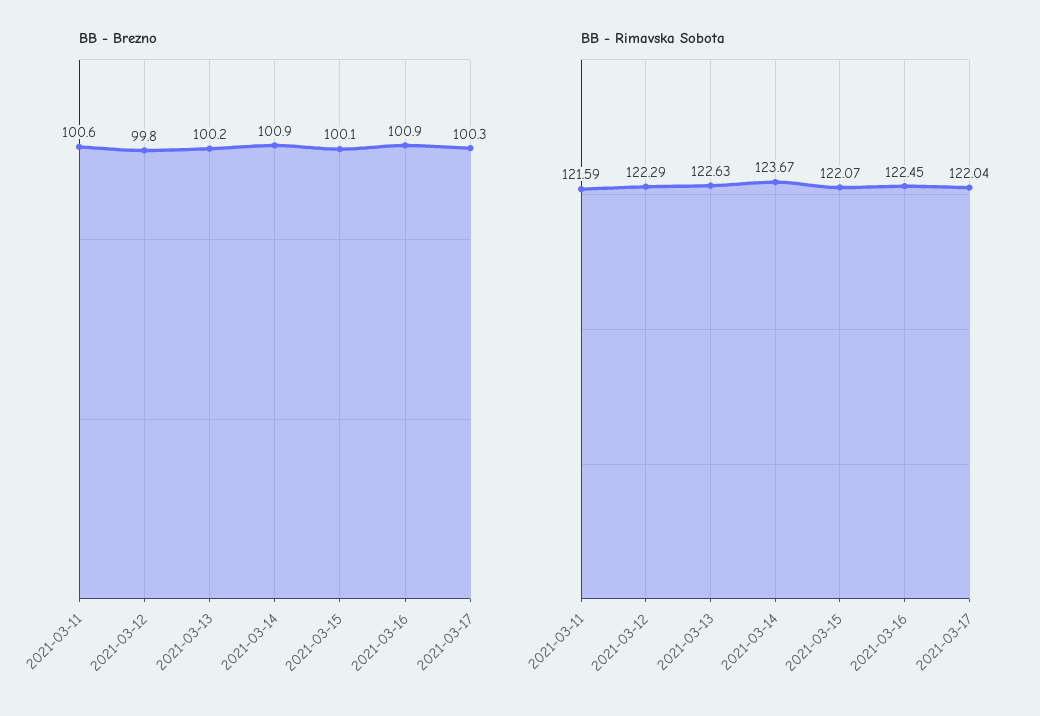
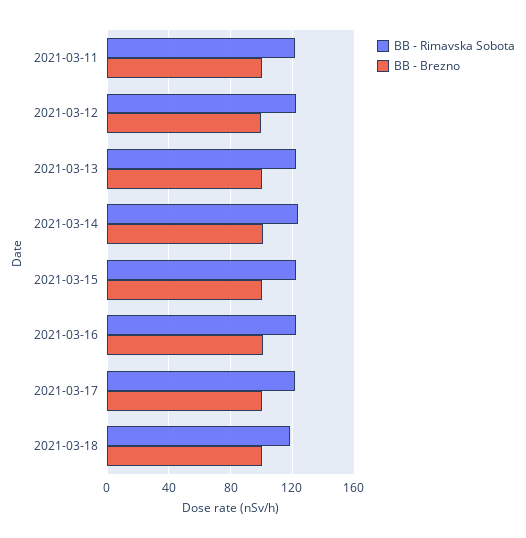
BB - Rimavska Sobota, 2021-03-18: none -> 120
BB - Brezno, 2021-03-18: none -> 100

